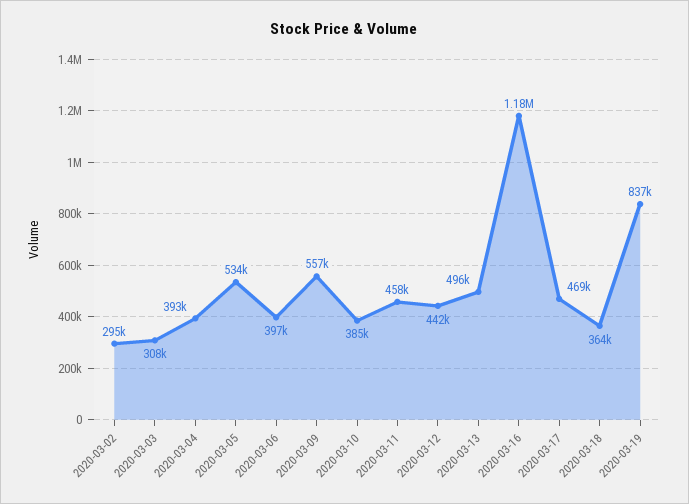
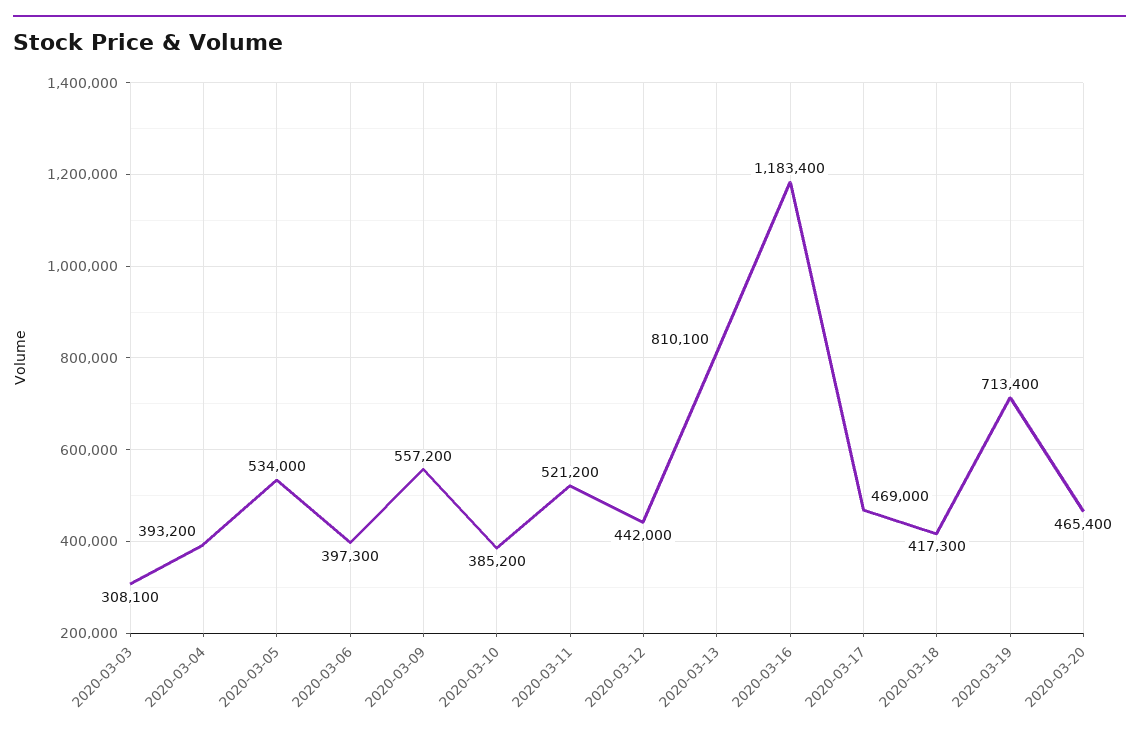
2020-03-02: 295000 -> none
2020-03-11: 458000 -> 521200
2020-03-13: 496000 -> 810100
2020-03-18: 364000 -> 417300
2020-03-19: 837000 -> 713400
2020-03-20: none -> 465400

